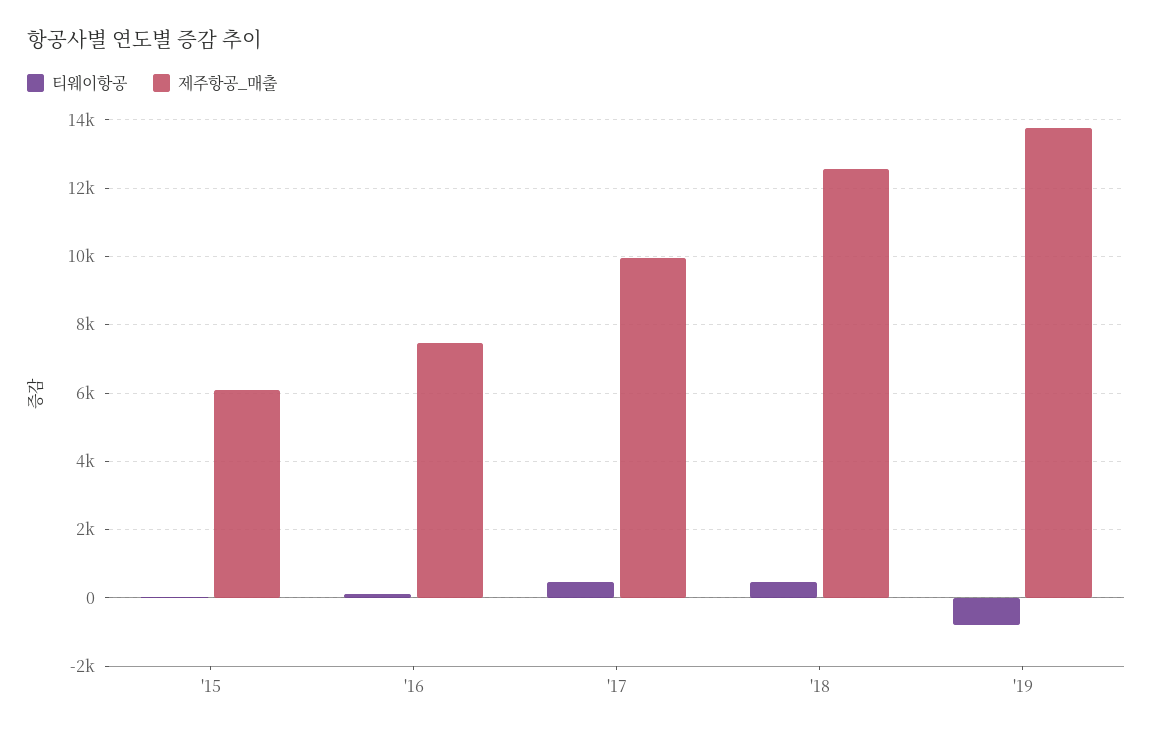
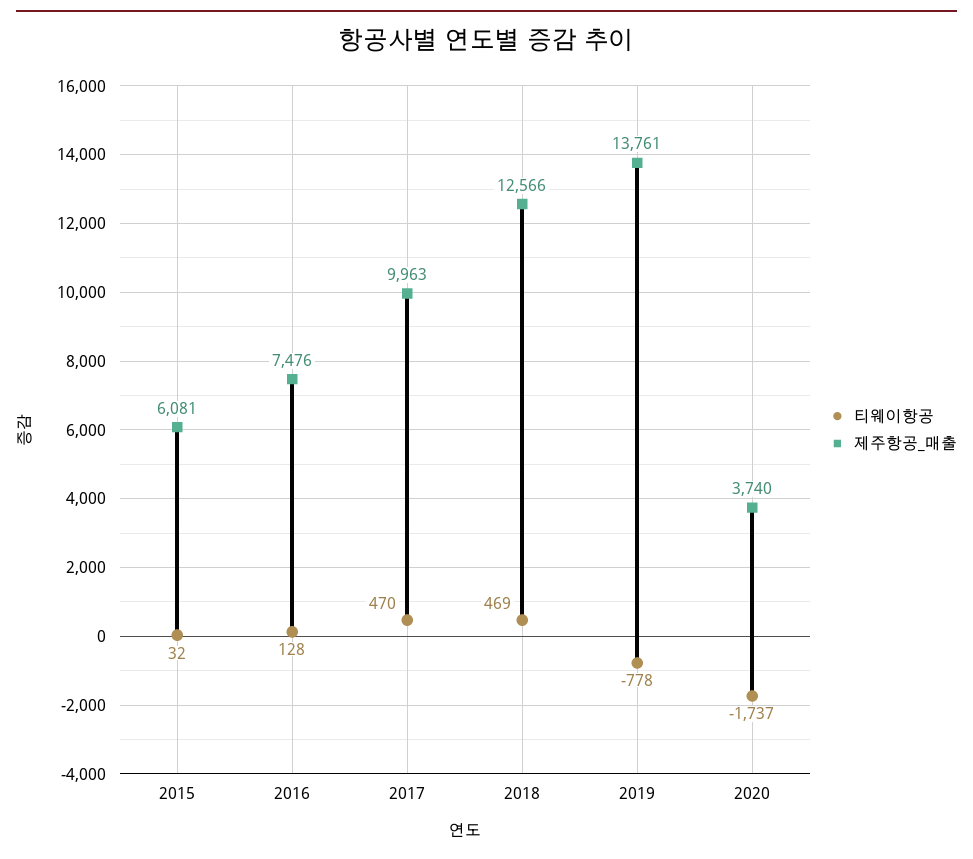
티웨이항공, 2020: none -> -1737
제주항공_매출, 2020: none -> 3740

